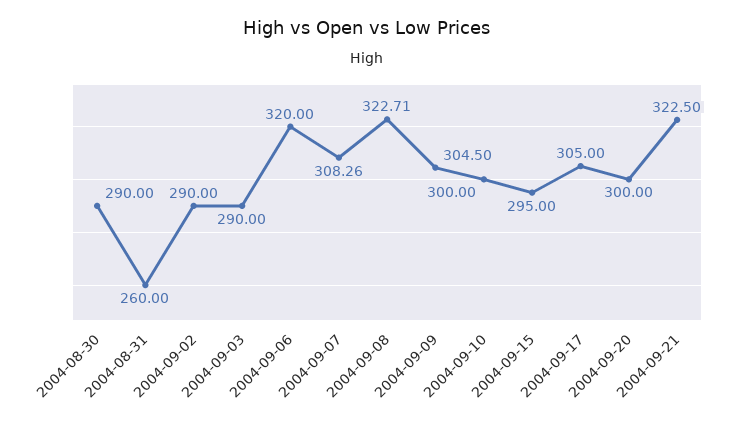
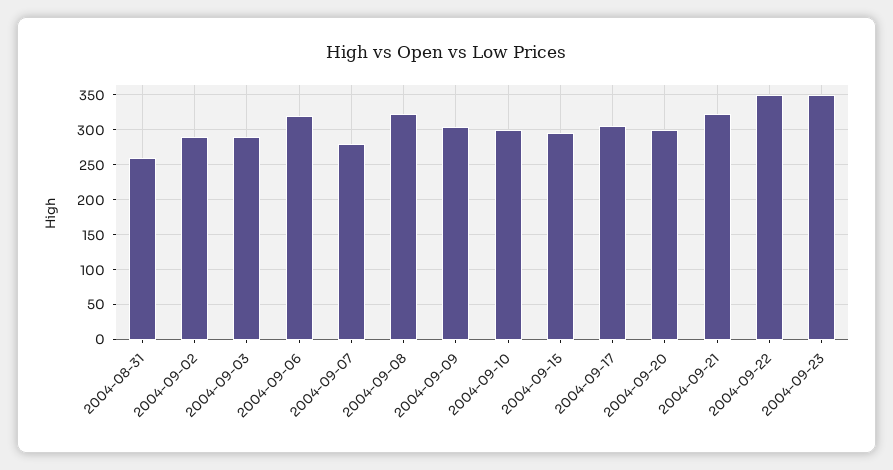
2004-08-30: 290 -> none
2004-09-07: 308.26 -> 280
2004-09-22: none -> 350
2004-09-23: none -> 350

